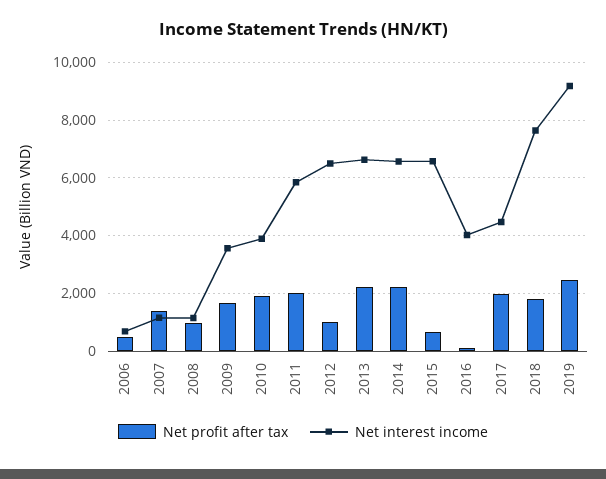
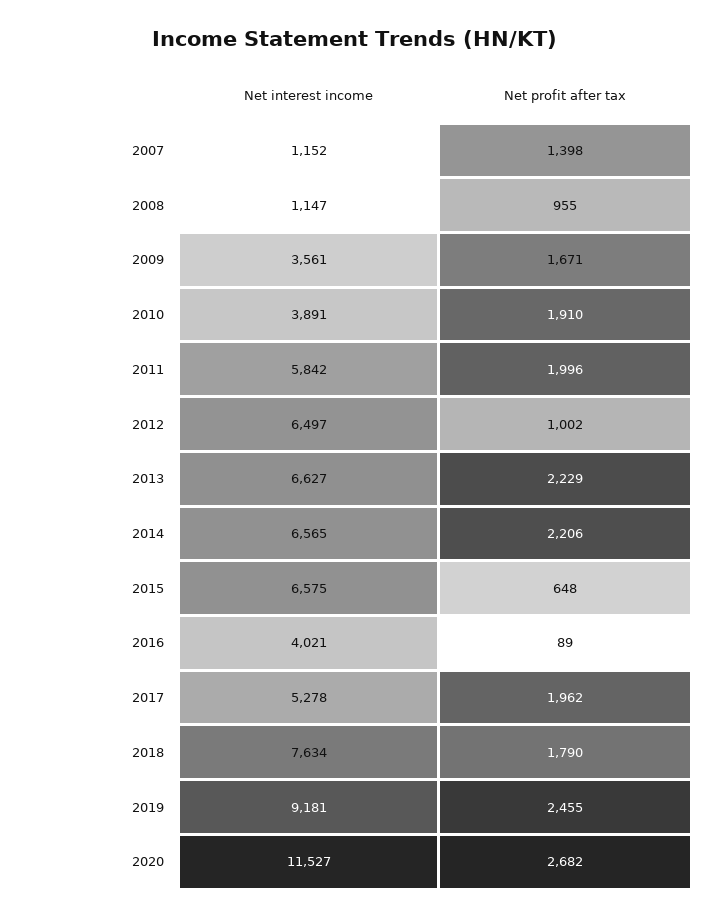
Net profit after tax, 2006: 500 -> none
Net interest income, 2006: 750 -> none
Net interest income, 2017: 4500 -> 5278
Net interest income, 2020: none -> 11527
Net profit after tax, 2020: none -> 2682

